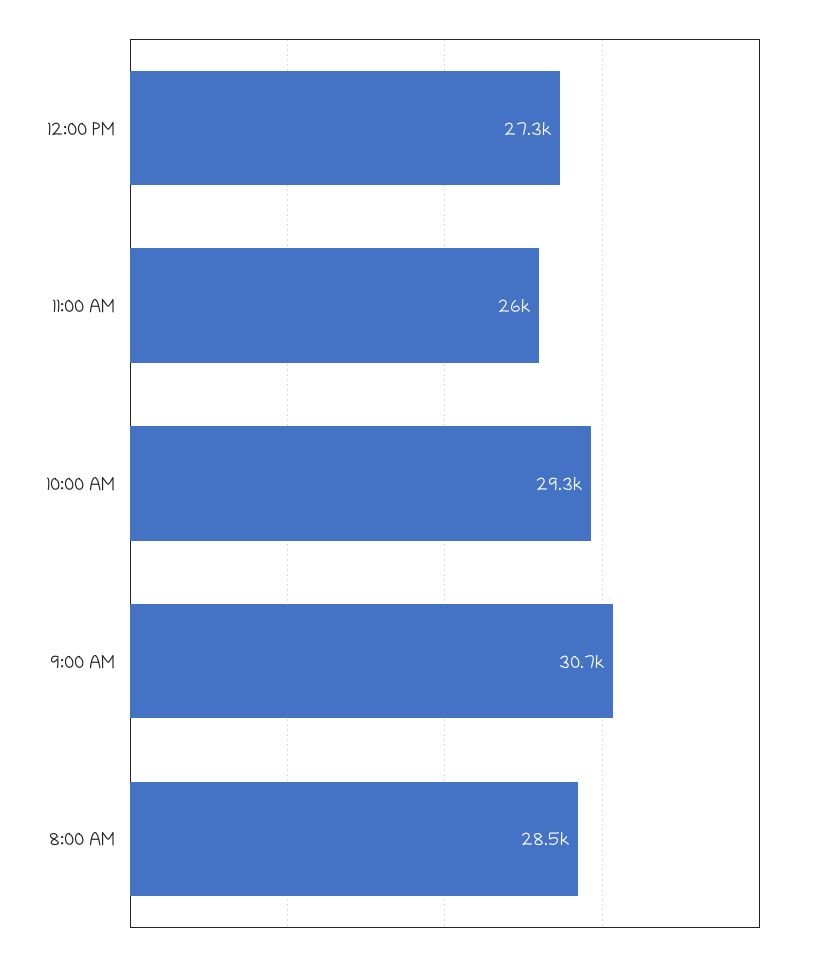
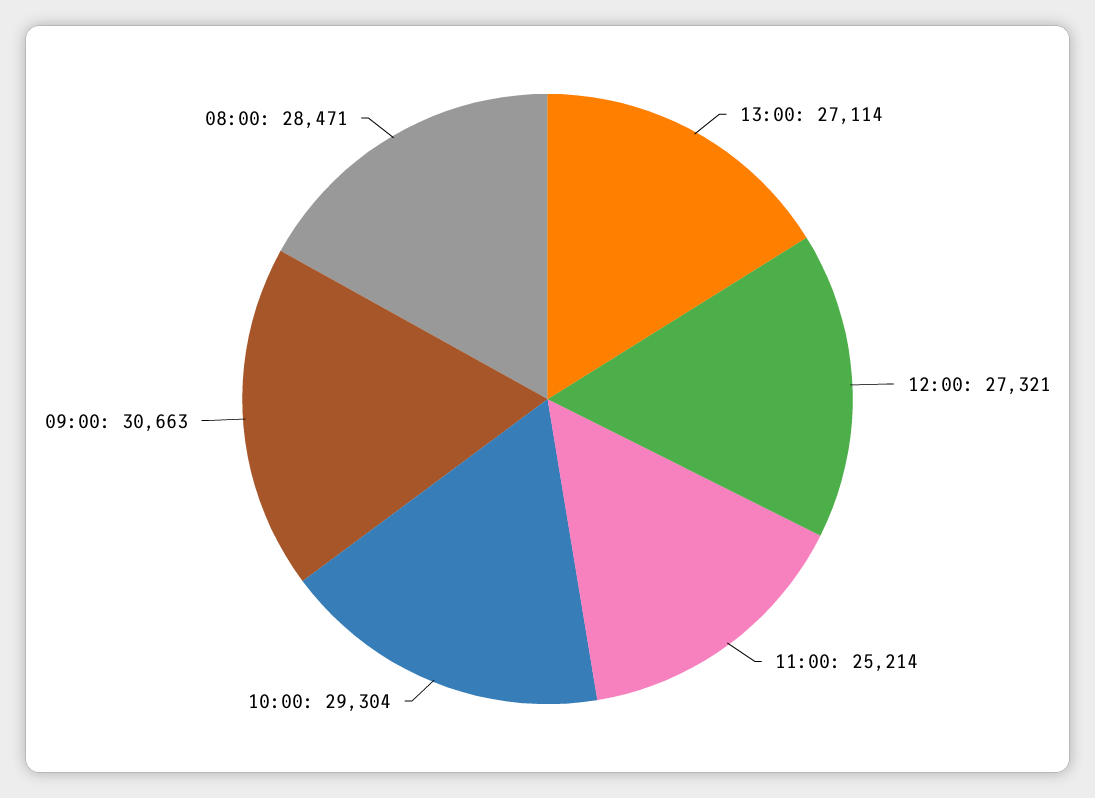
11:00 AM: 26000 -> 25214
13:00: none -> 27114

